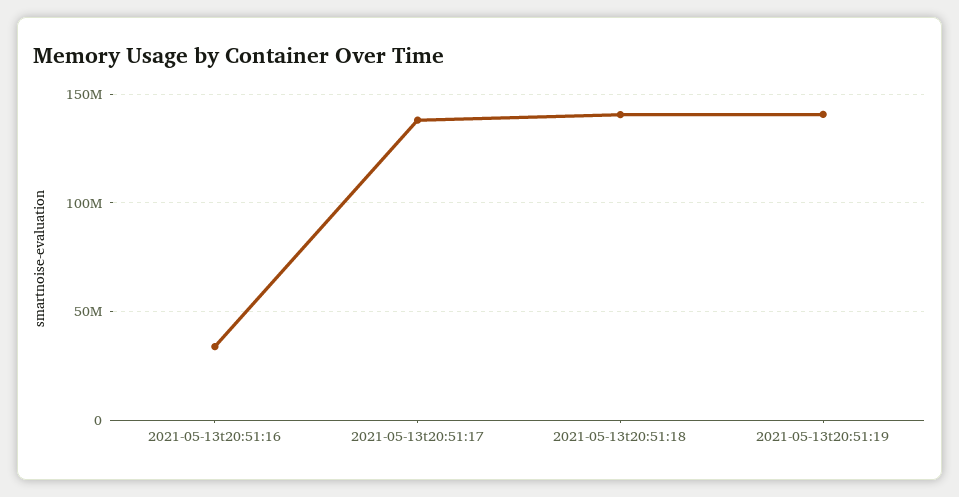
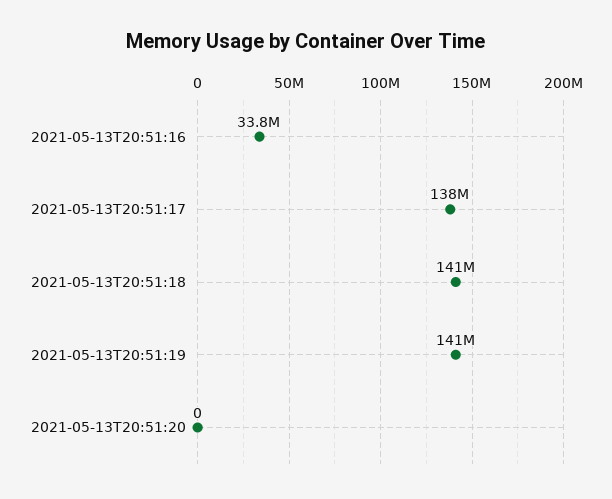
2021-05-13T20:51:20: none -> 0

